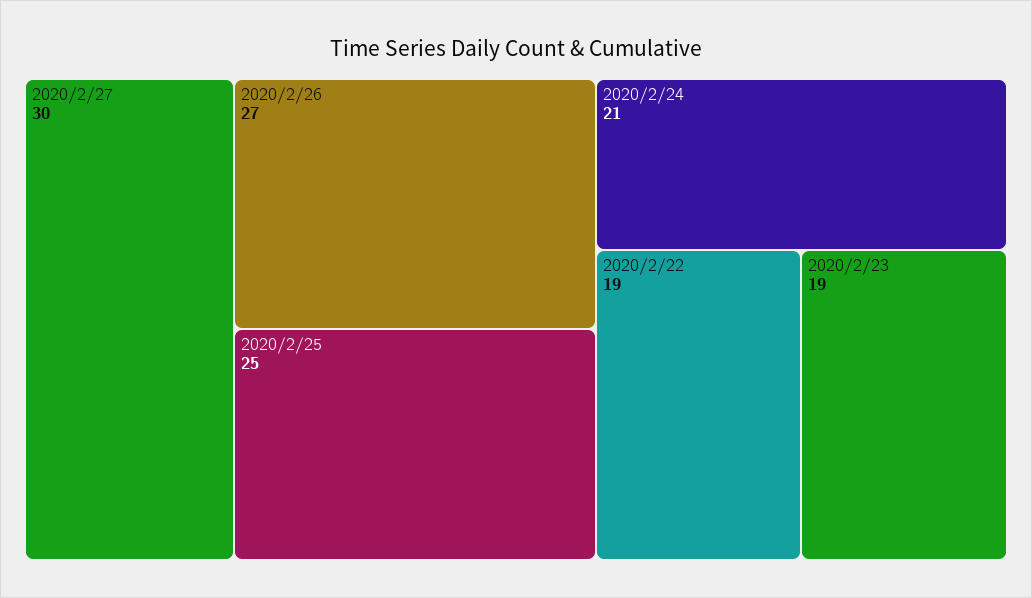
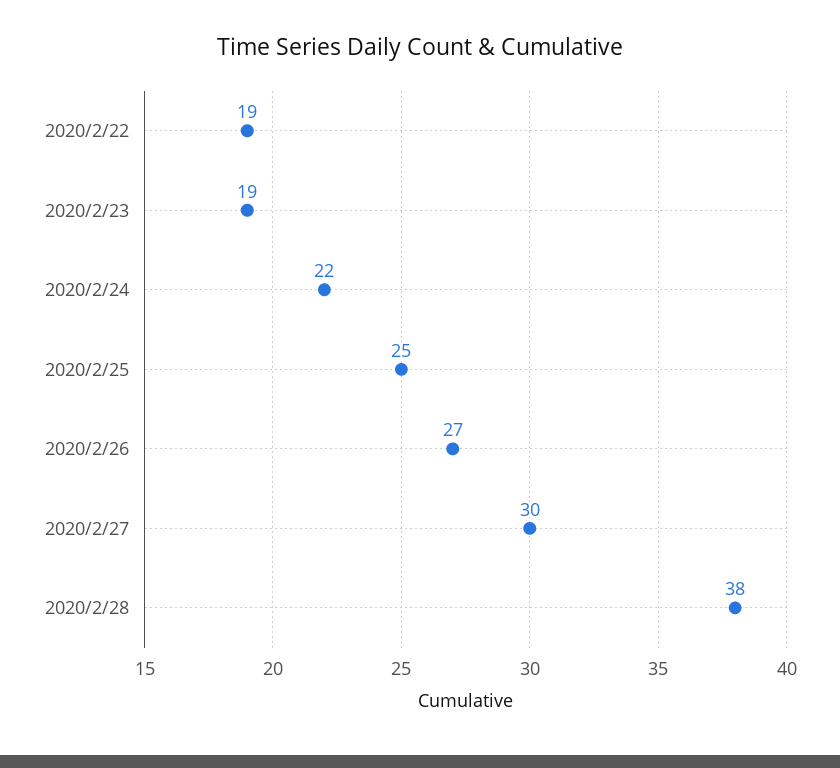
2020/2/24: 21 -> 22
2020/2/28: none -> 38

